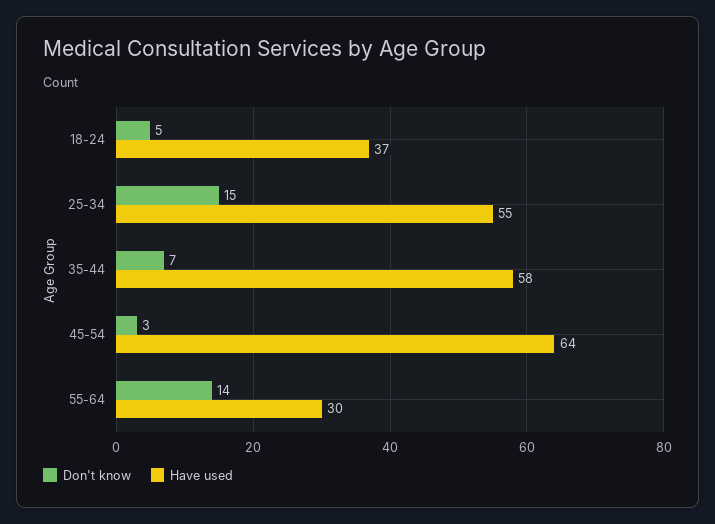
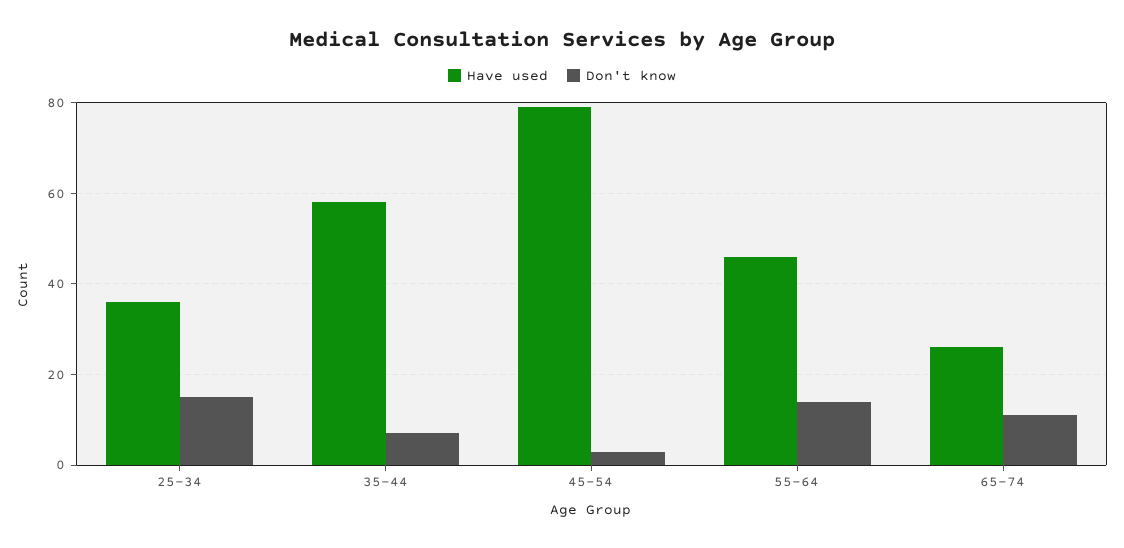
Don't know, 18-24: 5 -> none
Have used, 18-24: 37 -> none
Have used, 25-34: 55 -> 35
Have used, 45-54: 64 -> 80
Have used, 55-64: 30 -> 45
Have used, 65-74: none -> 25
Don't know, 65-74: none -> 10

